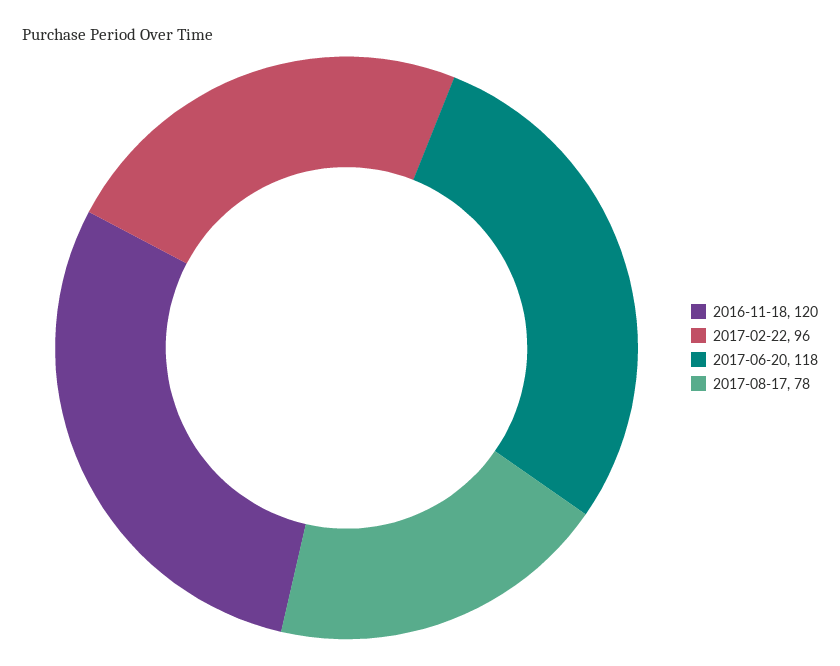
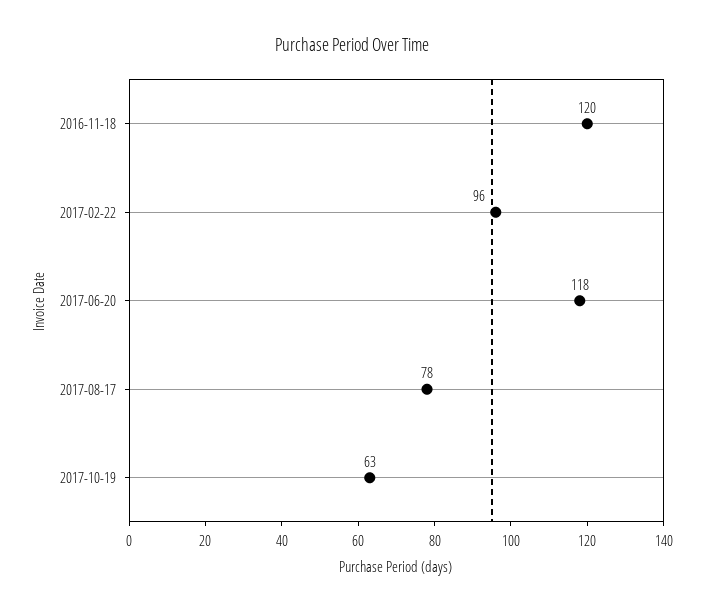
2017-10-19: none -> 63

